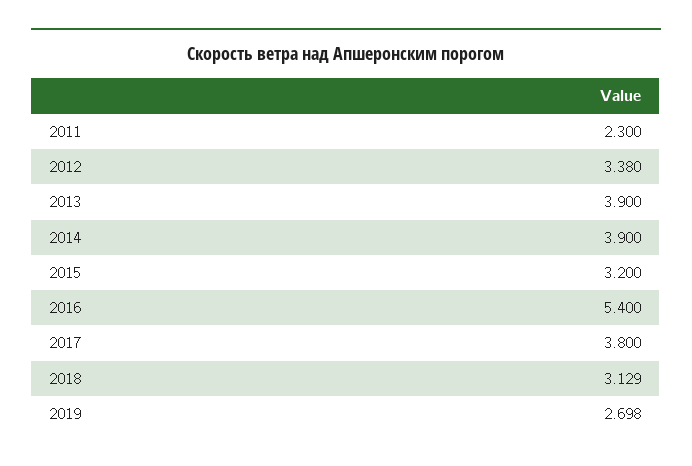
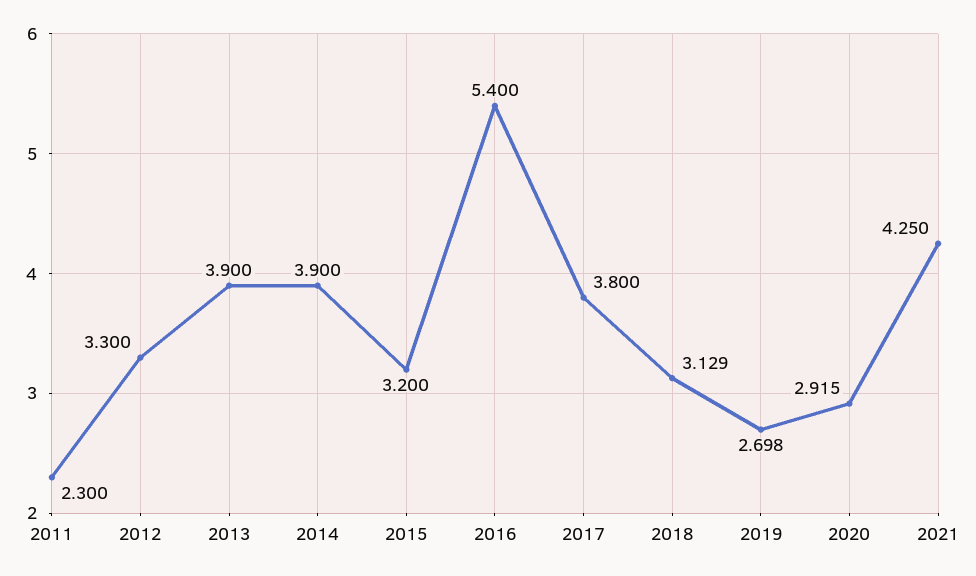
2012: 3.38 -> 3.3
2020: none -> 2.915
2021: none -> 4.25

